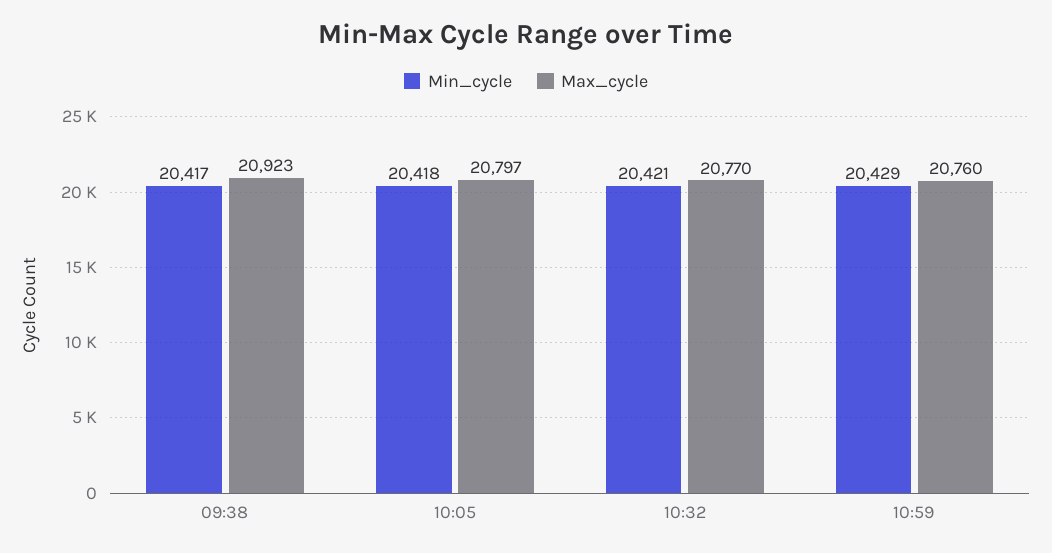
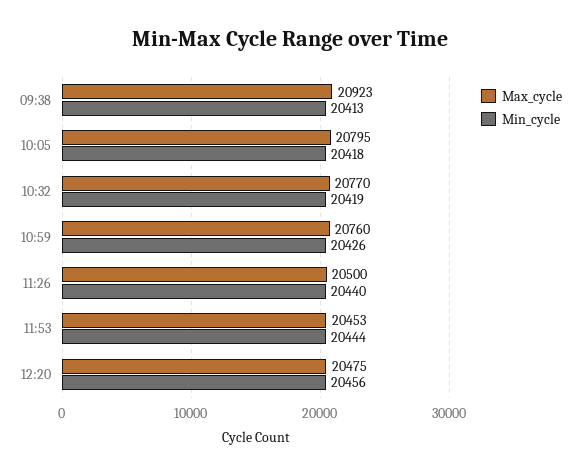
Min_cycle, 09:38: 20417 -> 20413
Max_cycle, 10:05: 20797 -> 20795
Min_cycle, 10:32: 20421 -> 20419
Min_cycle, 10:59: 20429 -> 20426
Max_cycle, 11:26: none -> 20500
Min_cycle, 11:26: none -> 20440
Max_cycle, 11:53: none -> 20453
Min_cycle, 11:53: none -> 20444
Max_cycle, 12:20: none -> 20475
Min_cycle, 12:20: none -> 20456

